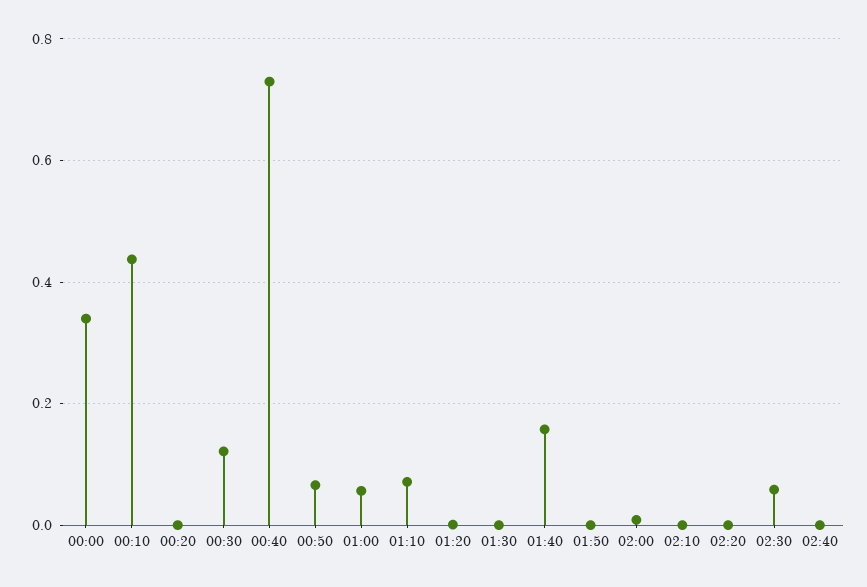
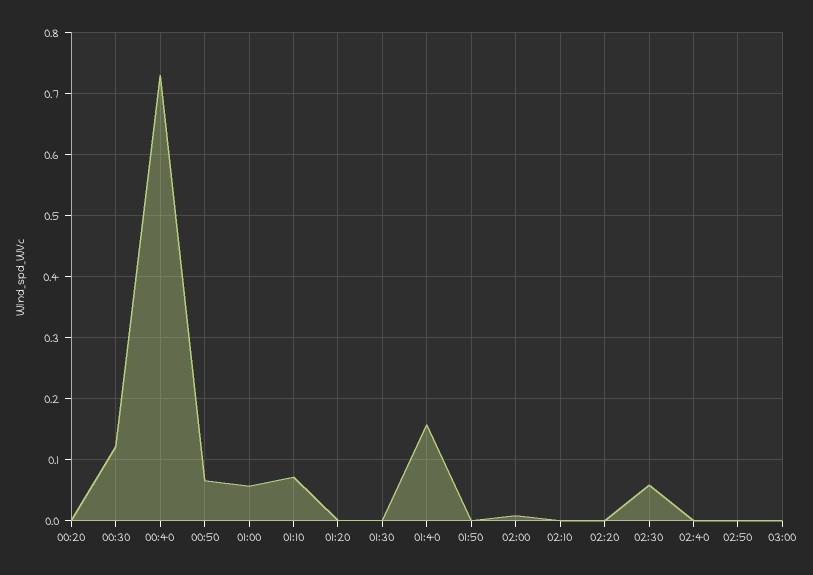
00:00: 0.34 -> none
00:10: 0.44 -> none
02:50: none -> 0
03:00: none -> 0

